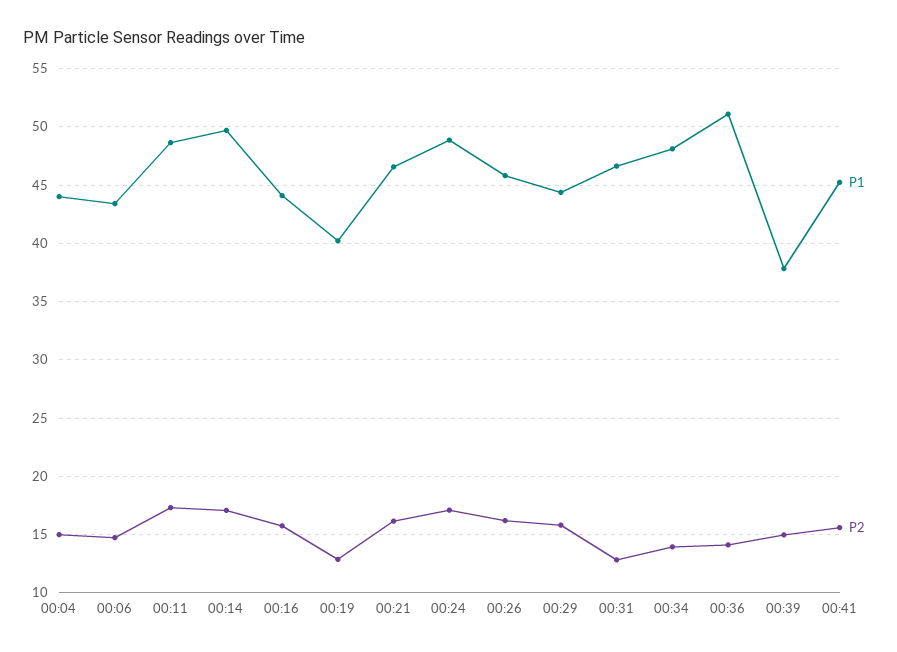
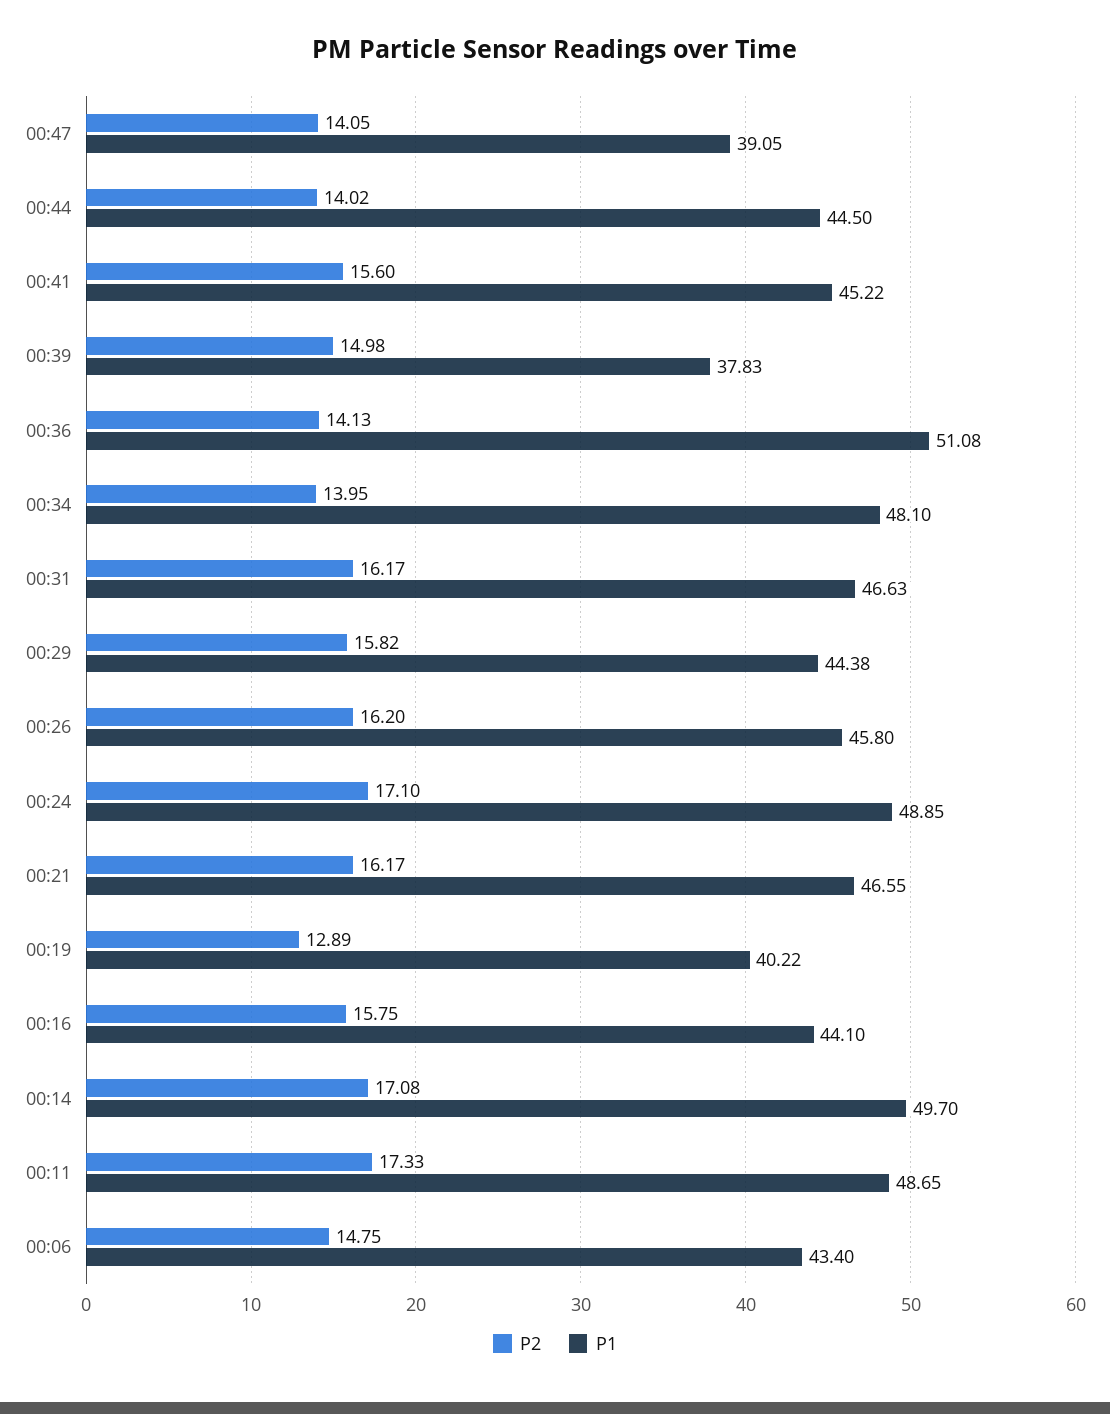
P1, 00:04: 44 -> none
P2, 00:04: 15 -> none
P2, 00:31: 13 -> 16.17
P2, 00:47: none -> 14.05
P1, 00:47: none -> 39.05
P2, 00:44: none -> 14.02
P1, 00:44: none -> 44.5

